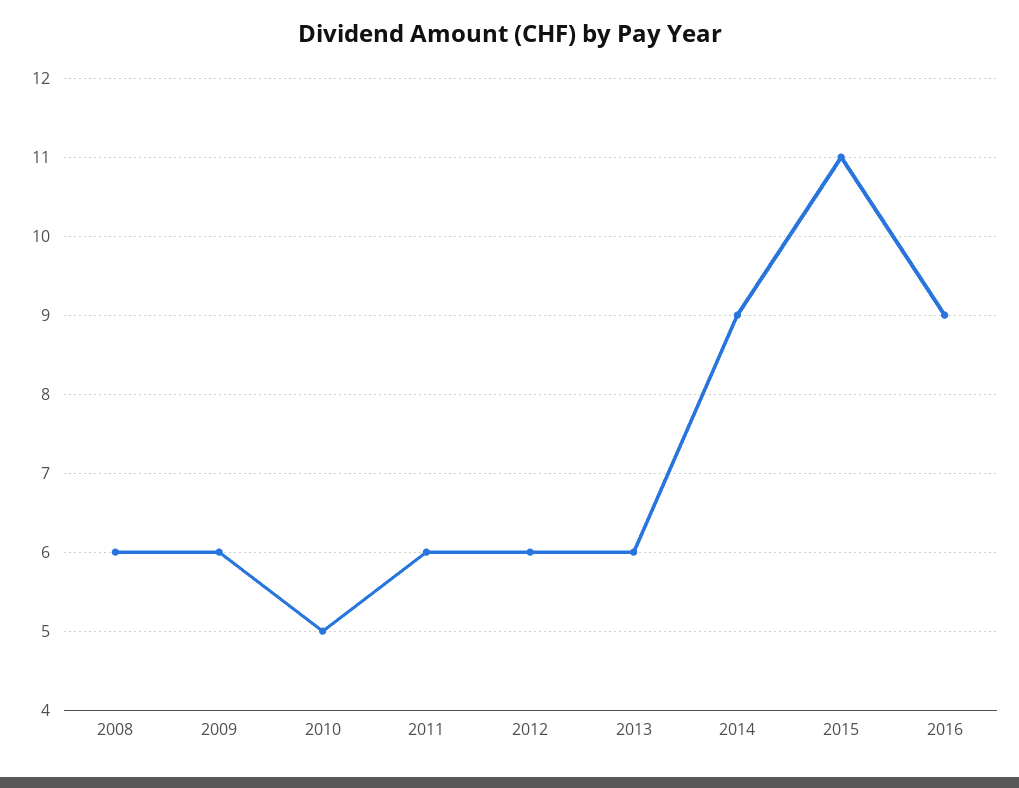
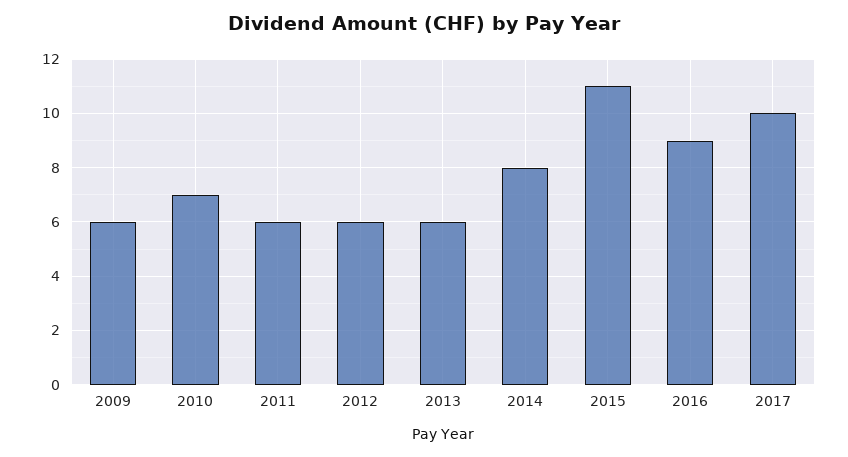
2008: 6 -> none
2010: 5 -> 7
2014: 9 -> 8
2017: none -> 10

